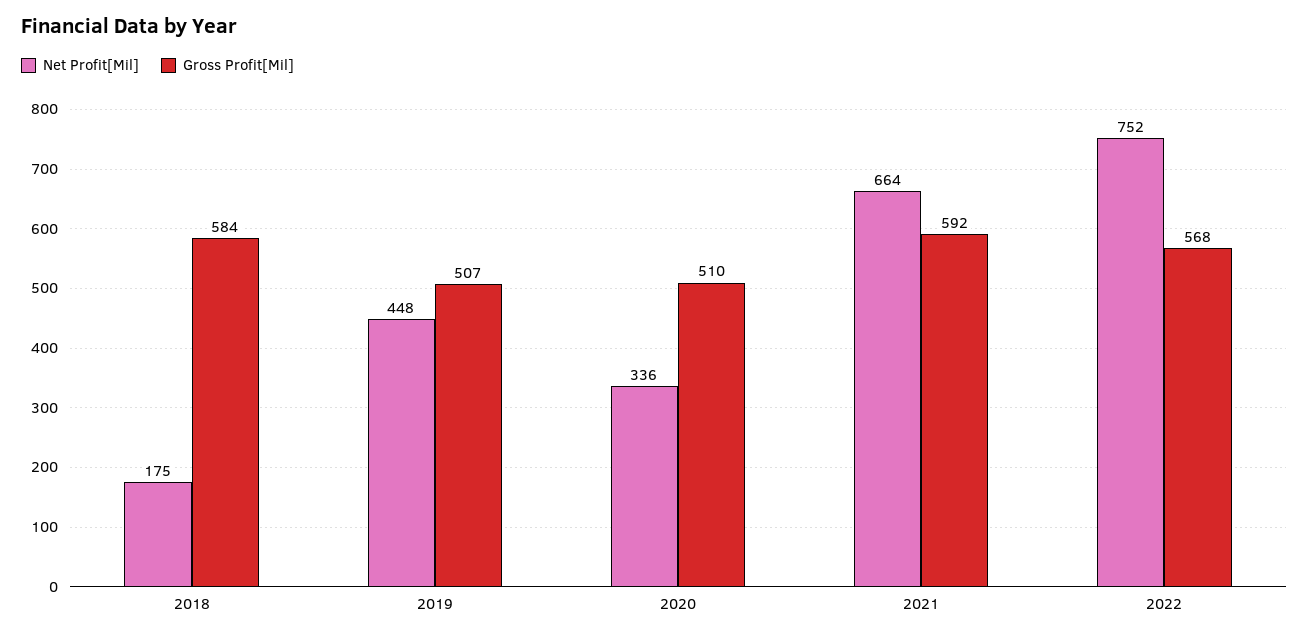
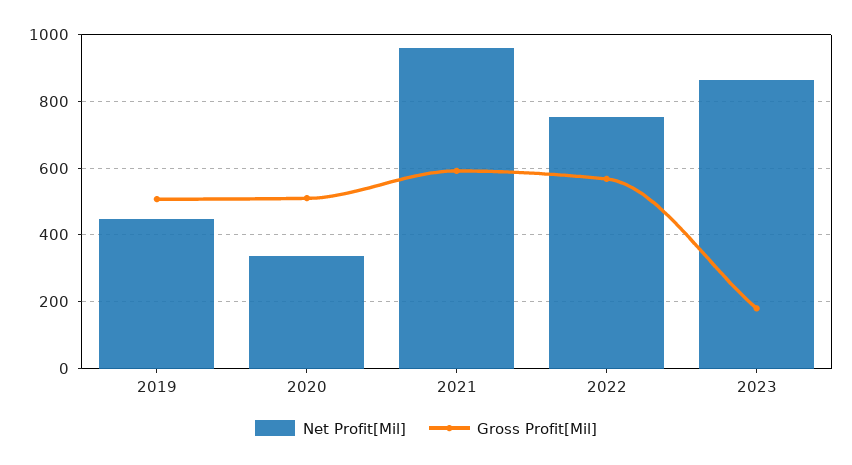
Net Profit[Mil], 2018: 175 -> none
Gross Profit[Mil], 2018: 584 -> none
Net Profit[Mil], 2021: 664 -> 960
Net Profit[Mil], 2023: none -> 860
Gross Profit[Mil], 2023: none -> 180

